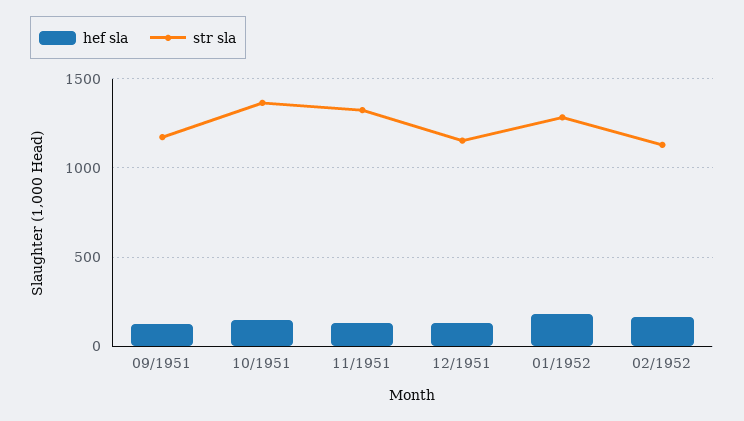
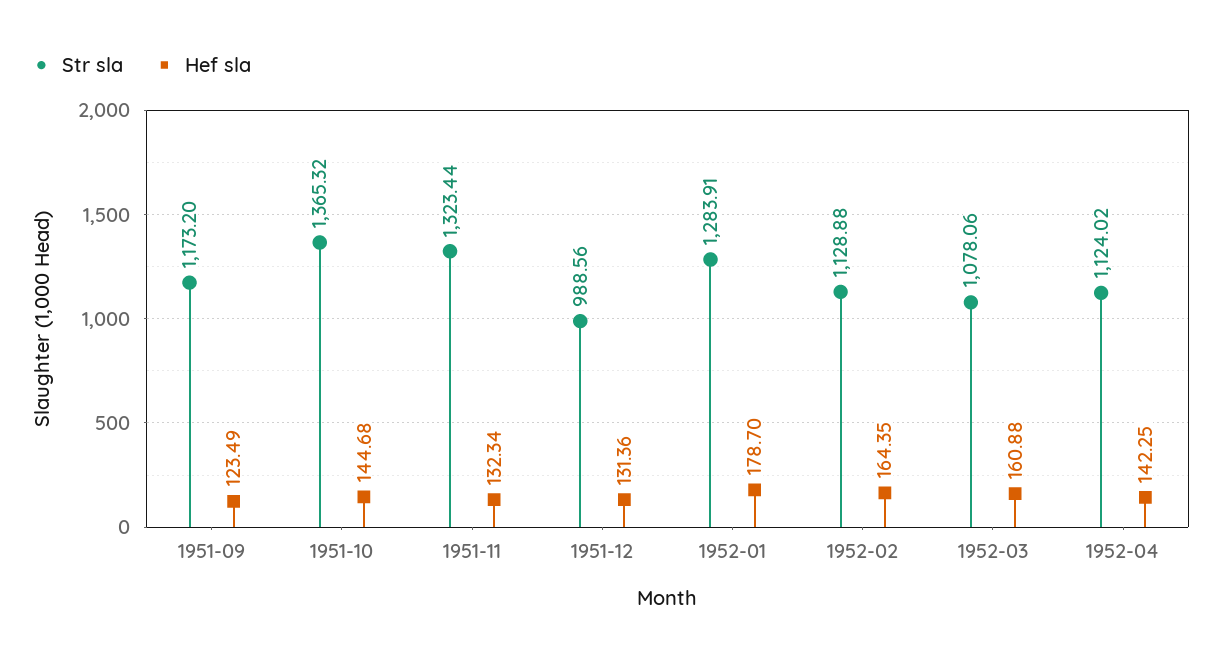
str sla, 12/1951: 1150 -> 988.56
str sla, 1952-03: none -> 1078.06
hef sla, 1952-03: none -> 160.88
str sla, 1952-04: none -> 1124.02
hef sla, 1952-04: none -> 142.25

